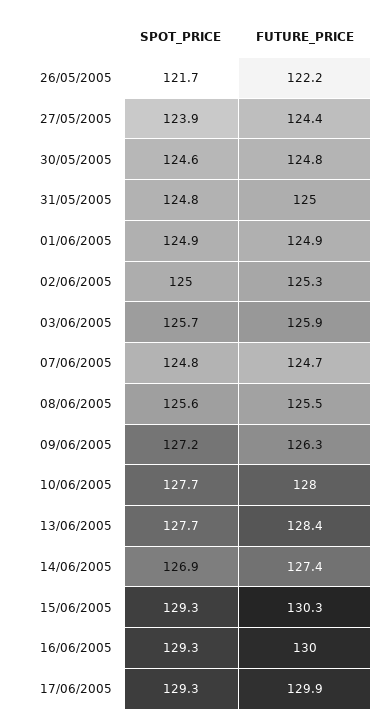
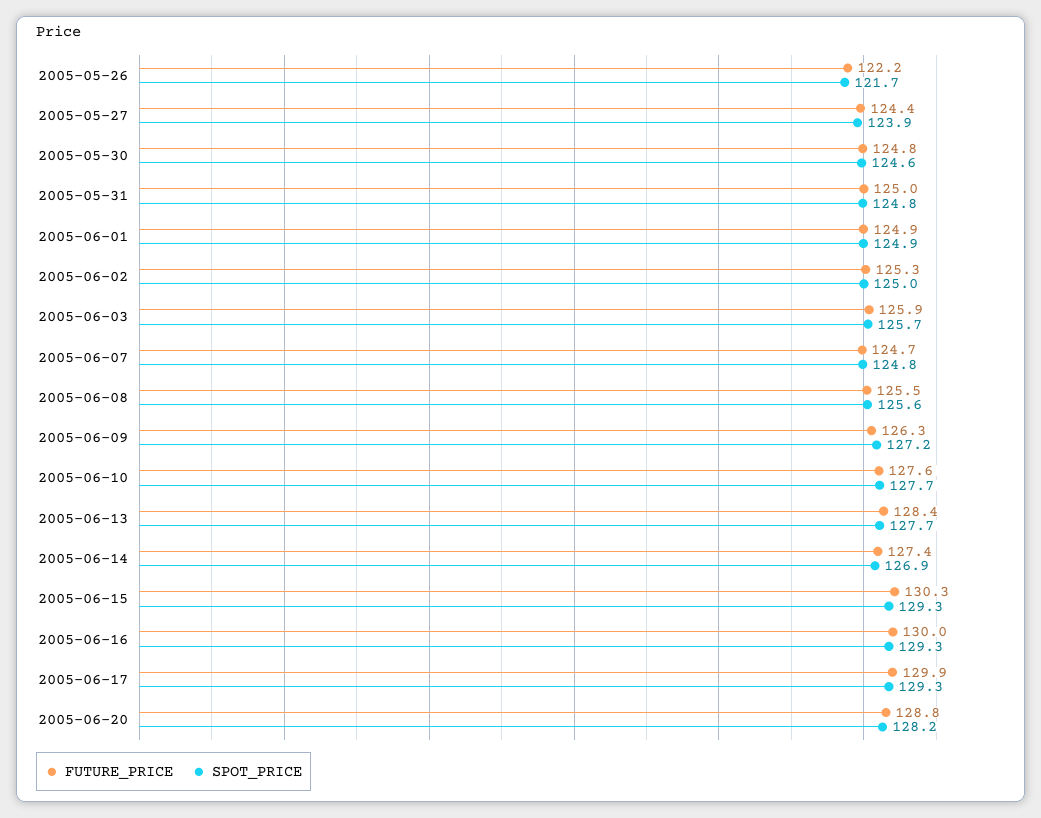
FUTURE_PRICE, 10/06/2005: 128 -> 127.6
FUTURE_PRICE, 2005-06-20: none -> 128.8
SPOT_PRICE, 2005-06-20: none -> 128.2

